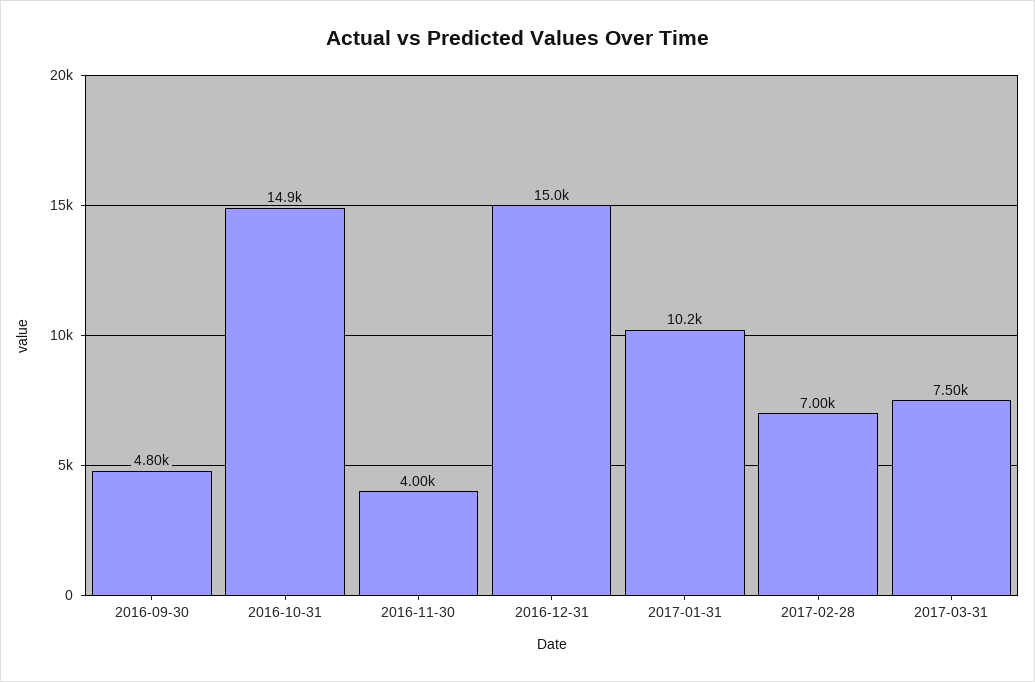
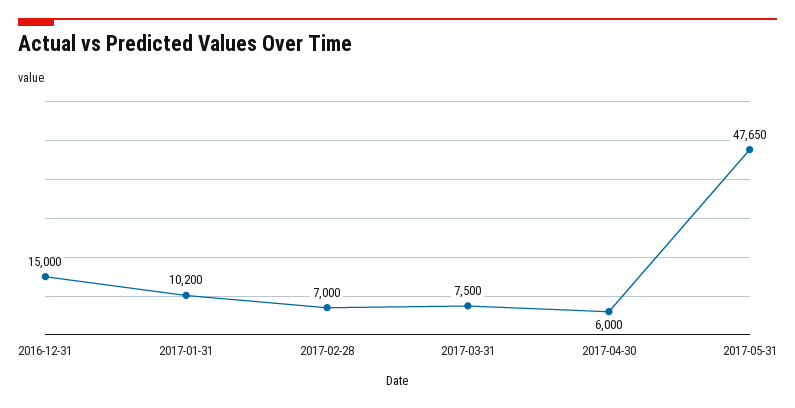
2016-09-30: 4800 -> none
2016-10-31: 14900 -> none
2016-11-30: 4000 -> none
2017-04-30: none -> 6000
2017-05-31: none -> 47650

